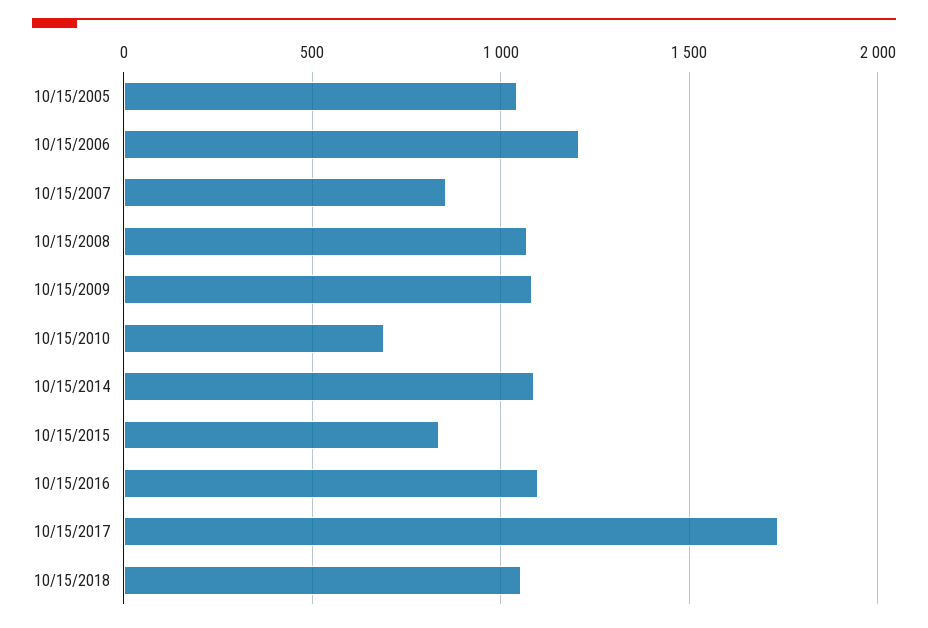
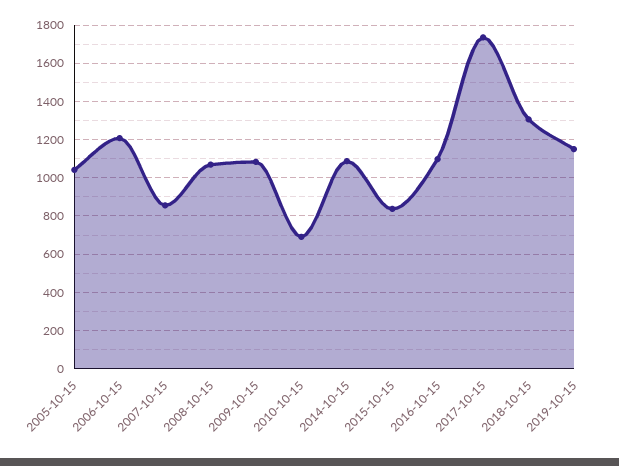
10/15/2018: 1050 -> 1300
2019-10-15: none -> 1150

